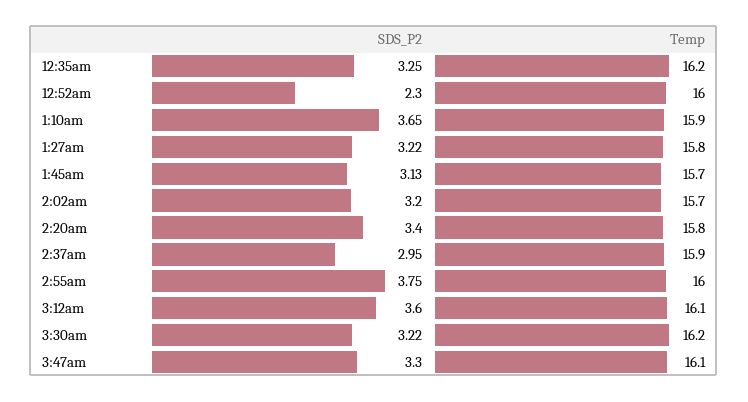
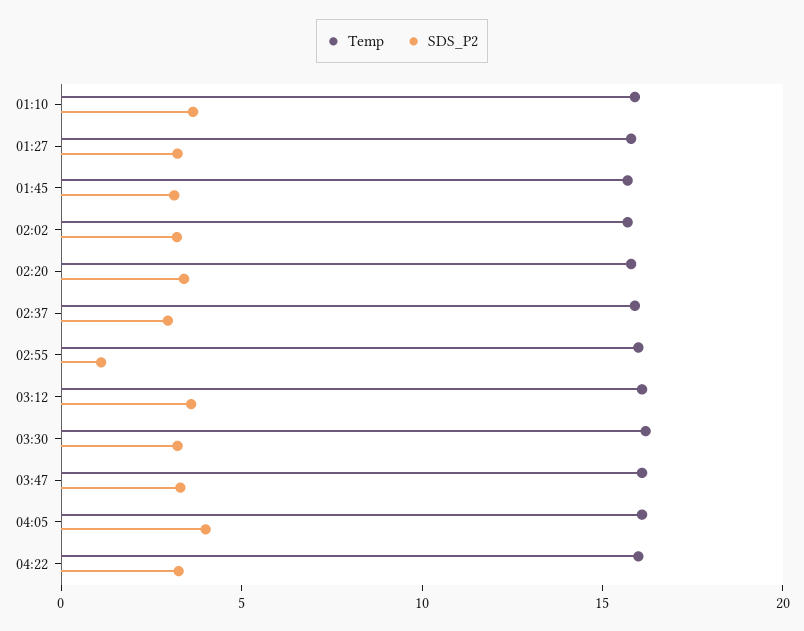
SDS_P2, 12:35am: 3.25 -> none
Temp, 12:35am: 16.2 -> none
SDS_P2, 12:52am: 2.3 -> none
Temp, 12:52am: 16 -> none
SDS_P2, 2:55am: 3.75 -> 1
Temp, 04:05: none -> 16
SDS_P2, 04:05: none -> 4
Temp, 04:22: none -> 16
SDS_P2, 04:22: none -> 3

